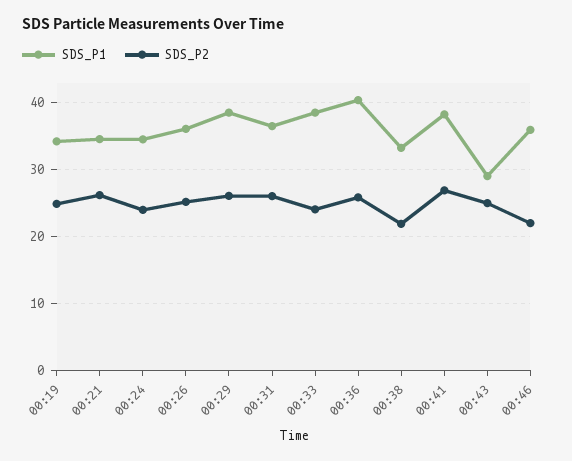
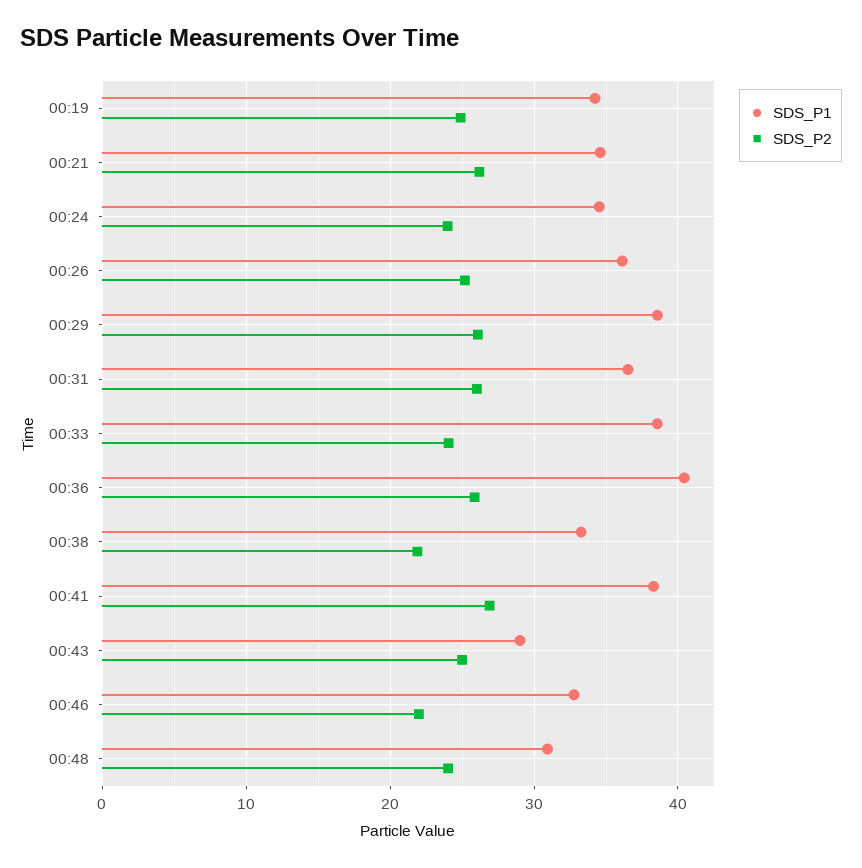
SDS_P1, 00:46: 36 -> 33
SDS_P1, 00:48: none -> 31
SDS_P2, 00:48: none -> 24

